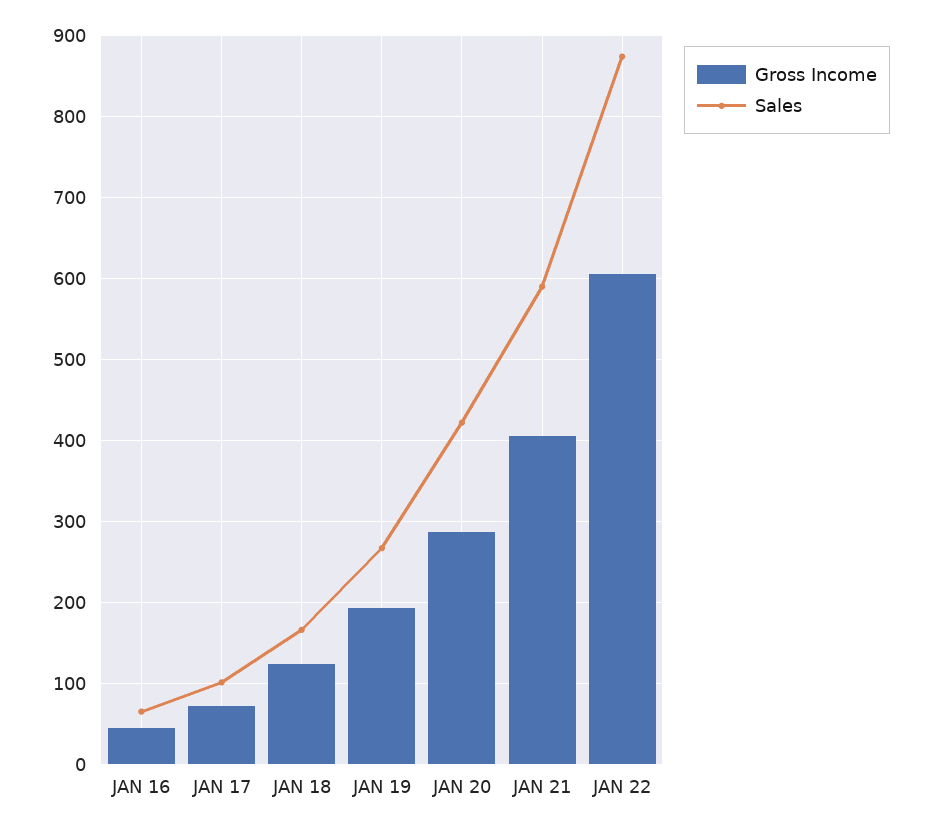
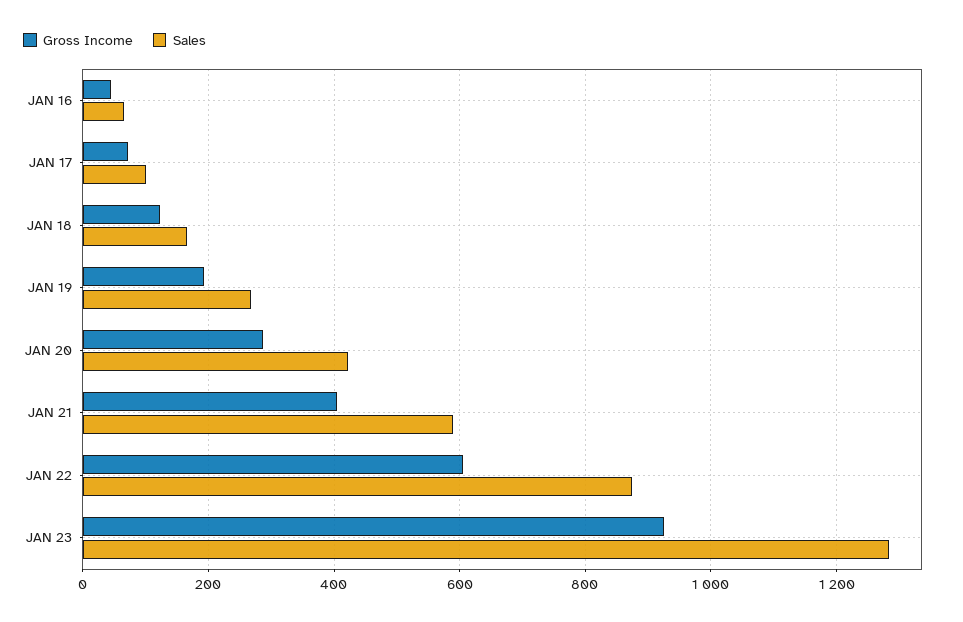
Gross Income, JAN 23: none -> 920
Sales, JAN 23: none -> 1280

